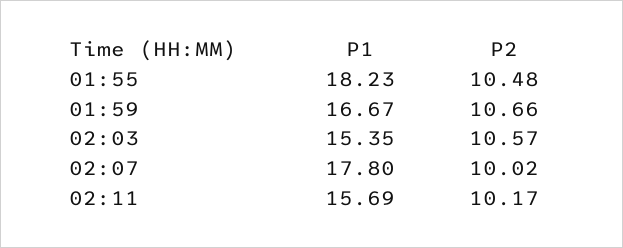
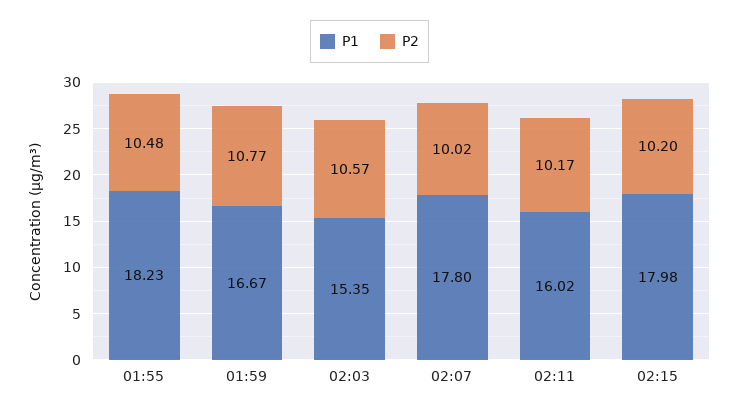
P2, 01:59: 10.66 -> 10.77
P1, 02:11: 15.69 -> 16.02
P1, 02:15: none -> 17.98
P2, 02:15: none -> 10.2

